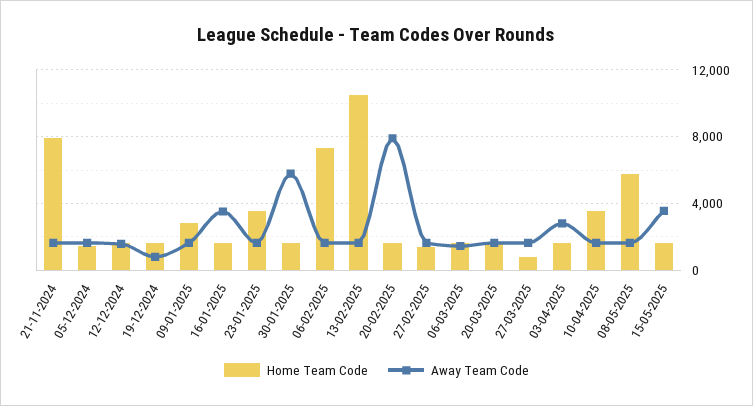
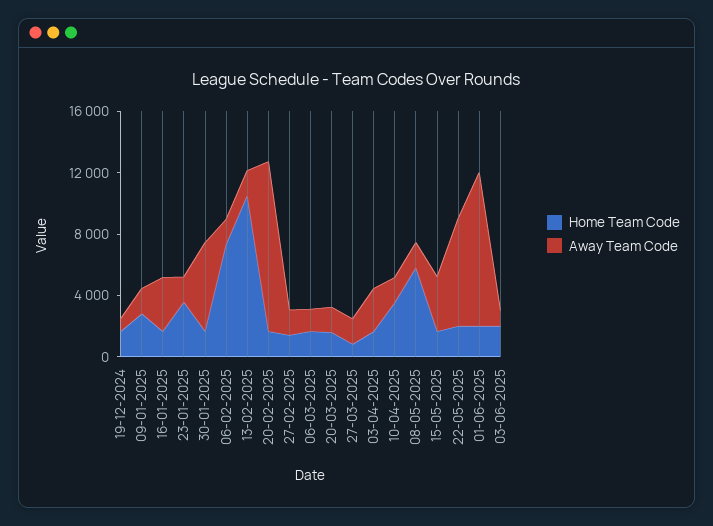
Home Team Code, 21-11-2024: 8000 -> none
Away Team Code, 21-11-2024: 1500 -> none
Home Team Code, 05-12-2024: 1500 -> none
Away Team Code, 05-12-2024: 1500 -> none
Home Team Code, 12-12-2024: 1500 -> none
Away Team Code, 12-12-2024: 1500 -> none
Away Team Code, 20-02-2025: 8000 -> 11000
Home Team Code, 22-05-2025: none -> 2000
Away Team Code, 22-05-2025: none -> 7000
Home Team Code, 01-06-2025: none -> 2000
Away Team Code, 01-06-2025: none -> 10000
Home Team Code, 03-06-2025: none -> 2000
Away Team Code, 03-06-2025: none -> 1000

